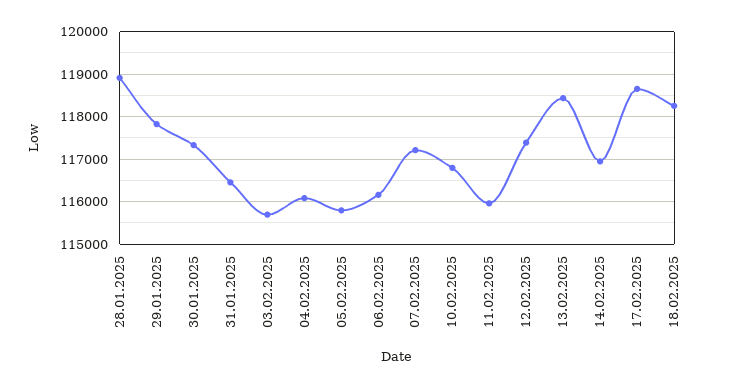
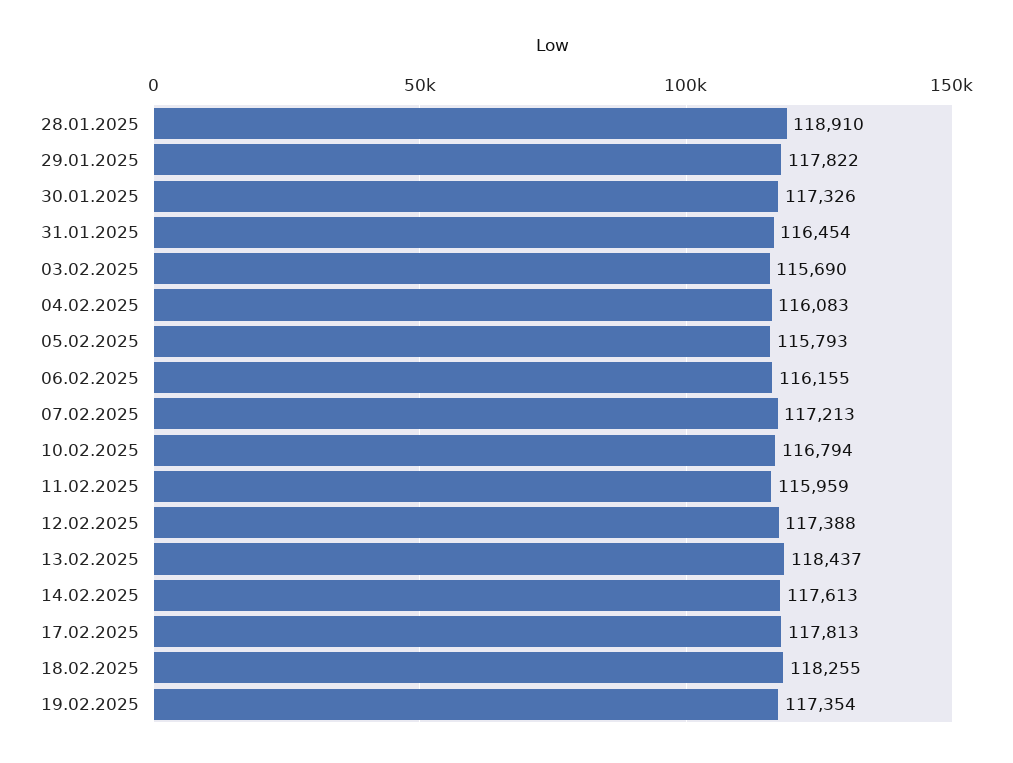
14.02.2025: 117000 -> 117613
17.02.2025: 118600 -> 117813
19.02.2025: none -> 117354

